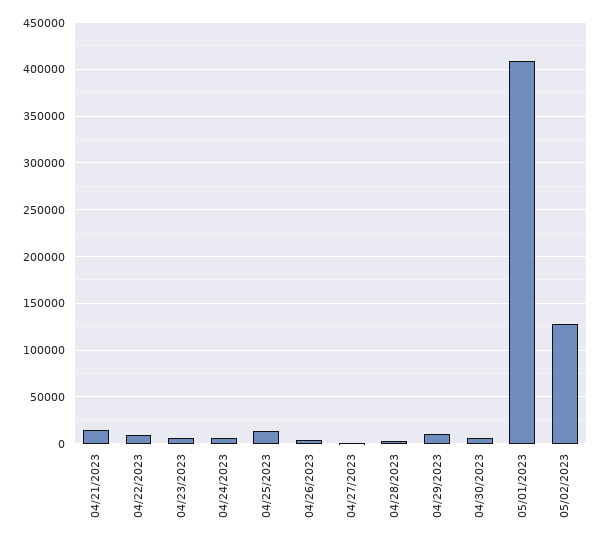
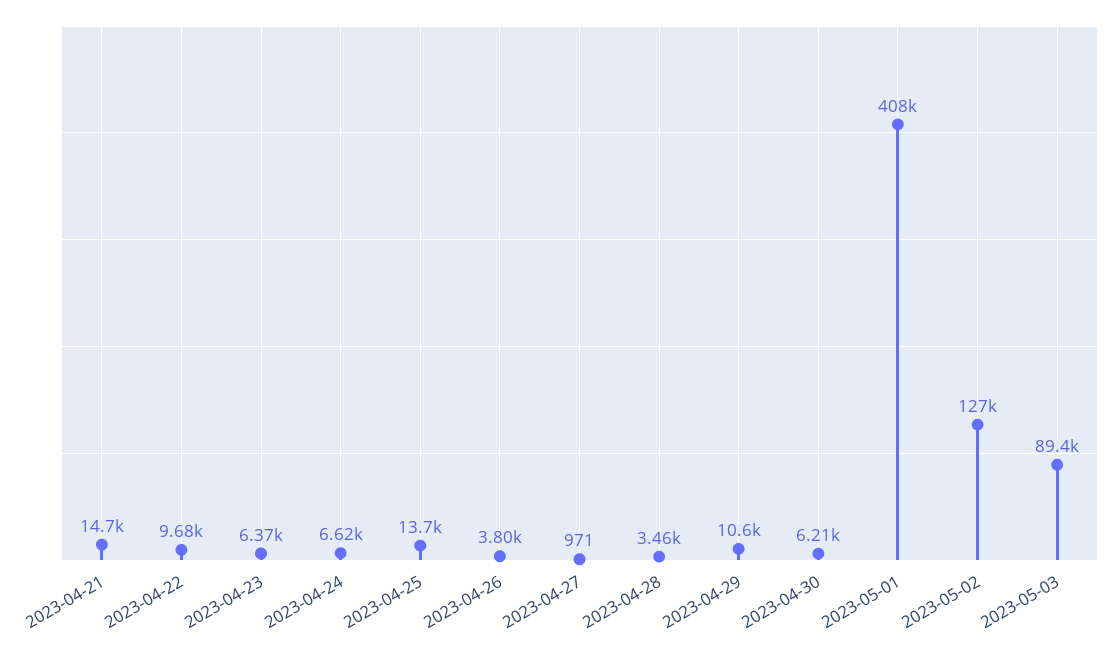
2023-05-03: none -> 89400

